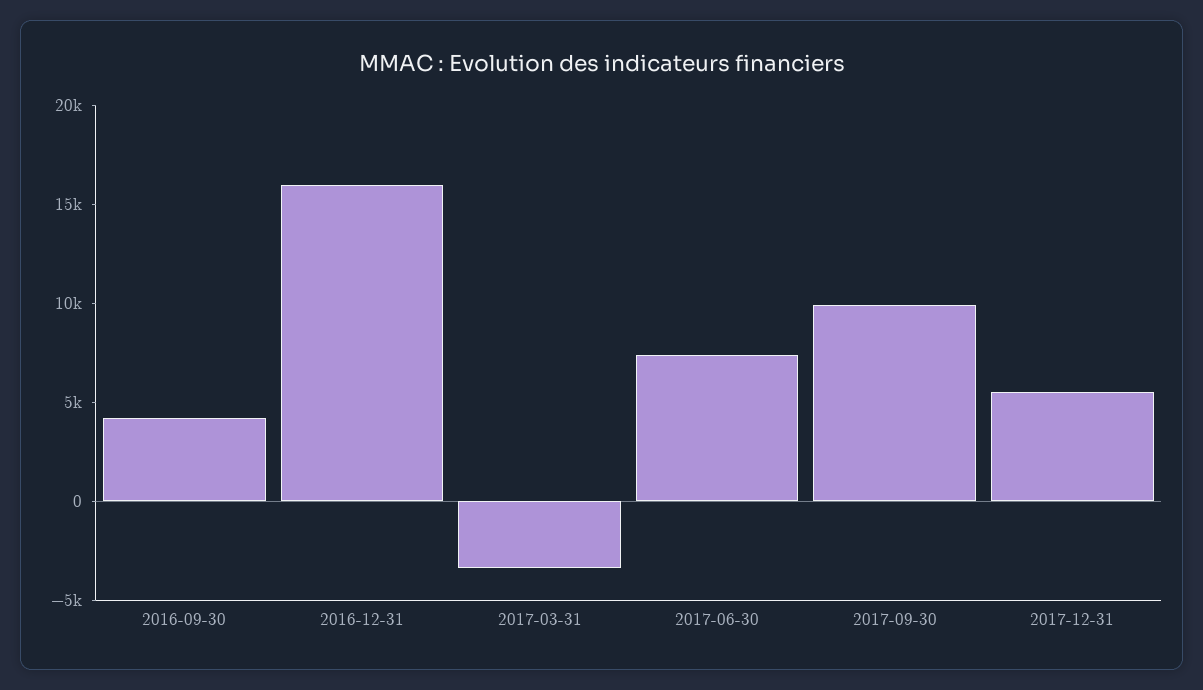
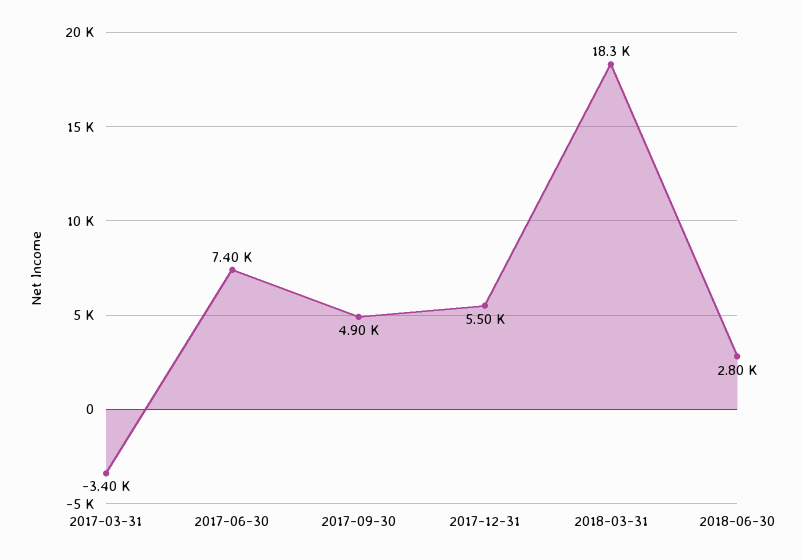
2016-09-30: 4000 -> none
2016-12-31: 16000 -> none
2017-09-30: 10000 -> 4900
2018-03-31: none -> 18300
2018-06-30: none -> 2800

